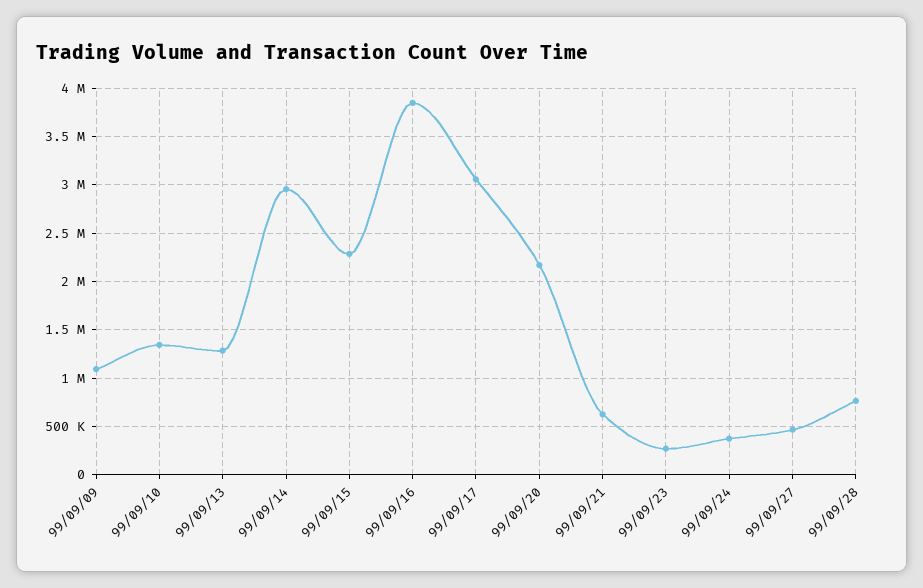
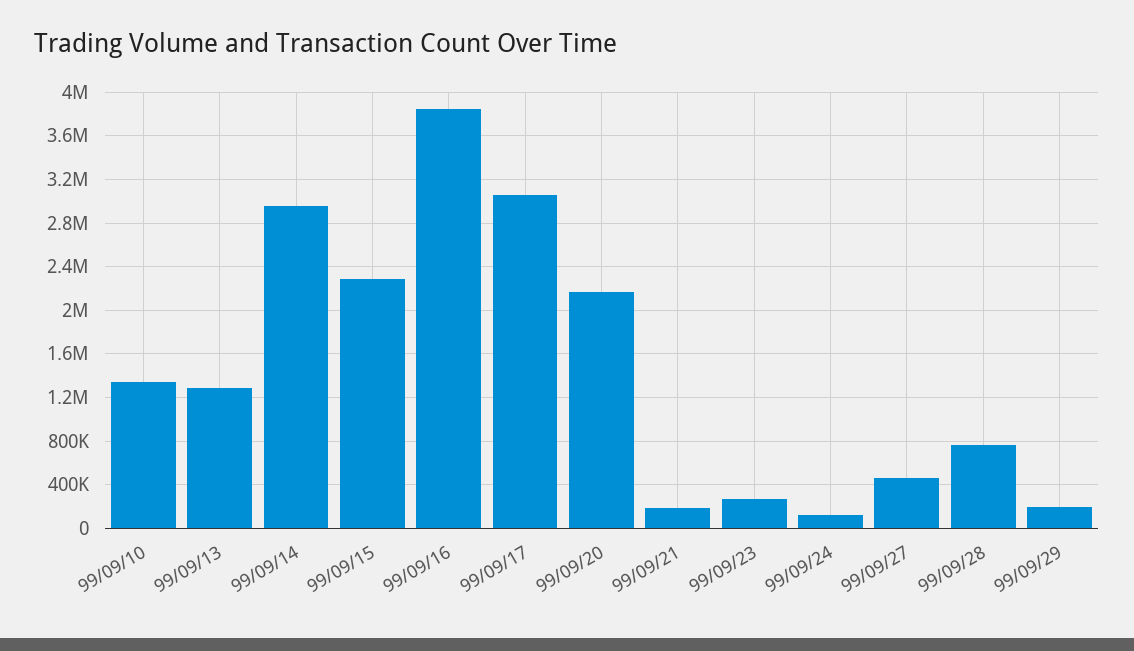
99/09/09: 1100000 -> none
99/09/21: 600000 -> 200000
99/09/24: 400000 -> 100000
99/09/29: none -> 200000

